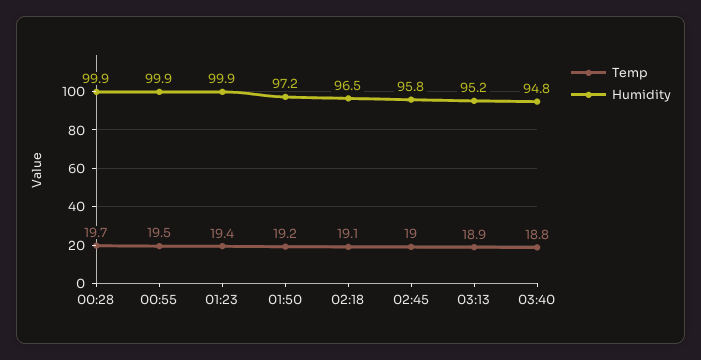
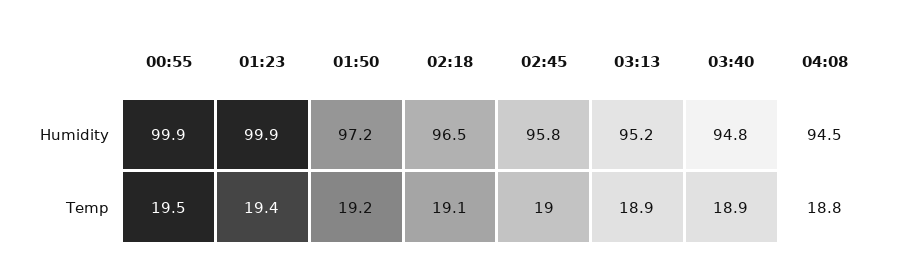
Temp, 00:28: 19.7 -> none
Humidity, 00:28: 99.9 -> none
Temp, 03:40: 18.8 -> 18.9
Humidity, 04:08: none -> 94.5
Temp, 04:08: none -> 18.8

